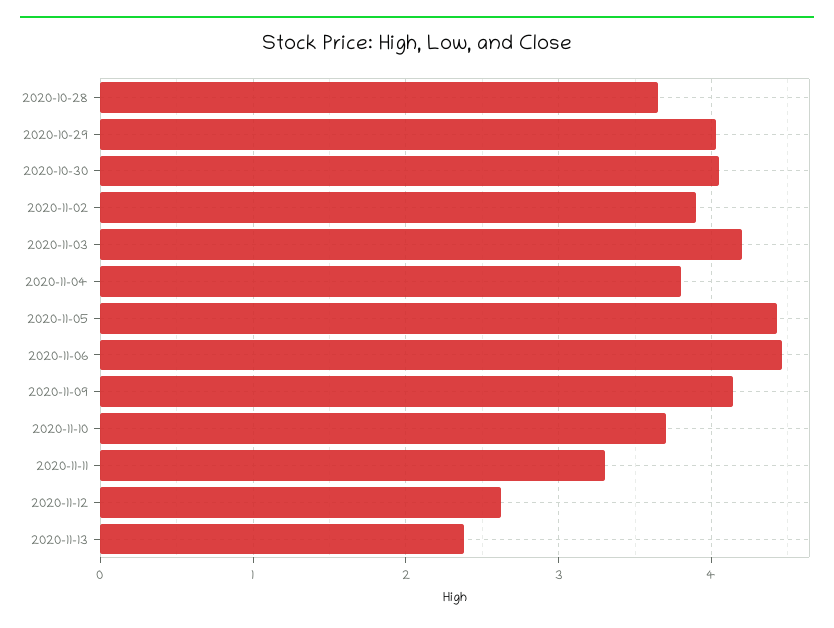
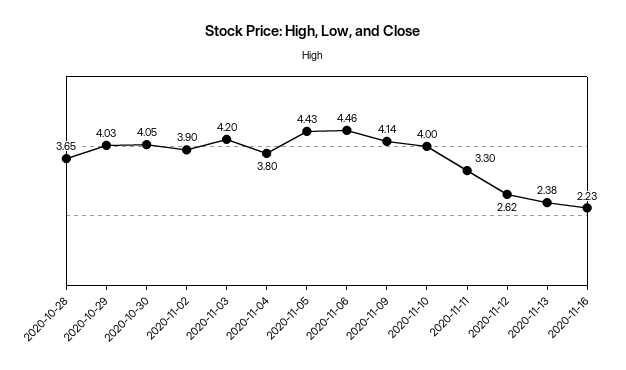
2020-11-10: 3.7 -> 4
2020-11-16: none -> 2.23

